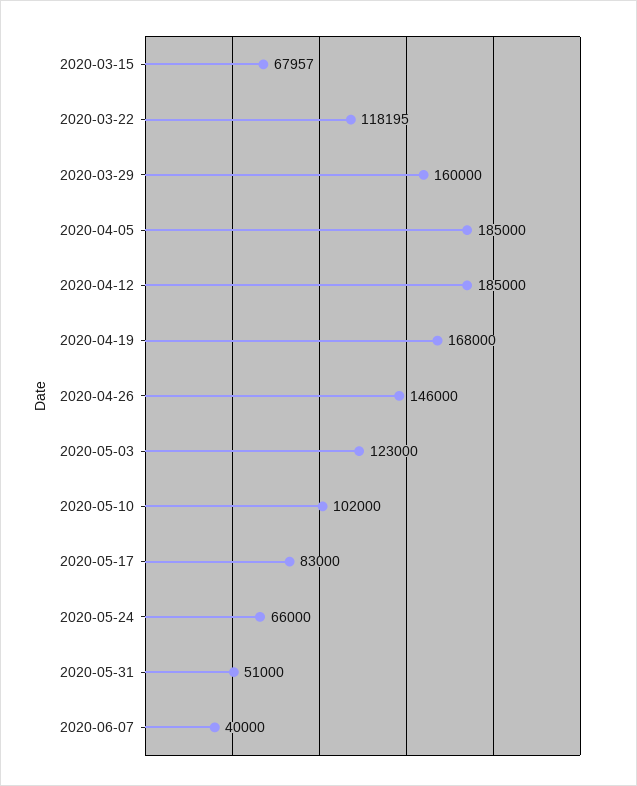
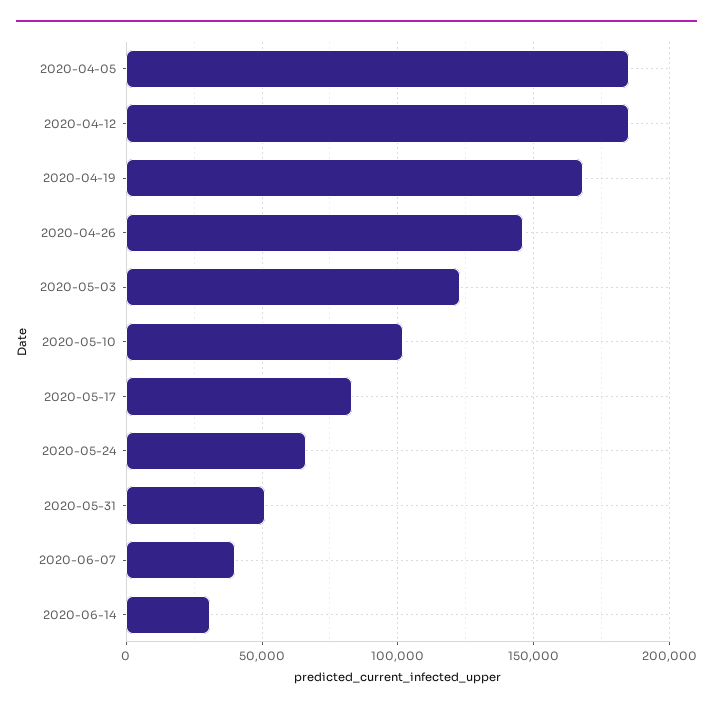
2020-03-15: 67957 -> none
2020-03-22: 118195 -> none
2020-03-29: 160000 -> none
2020-06-14: none -> 30000

